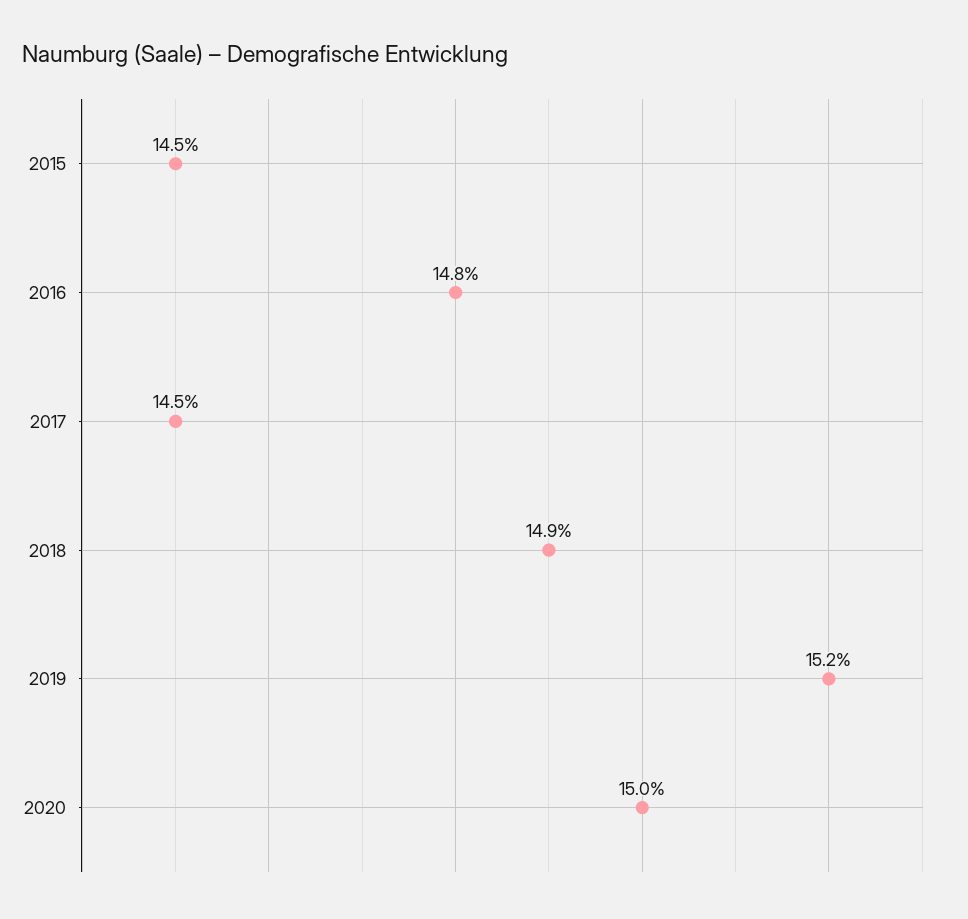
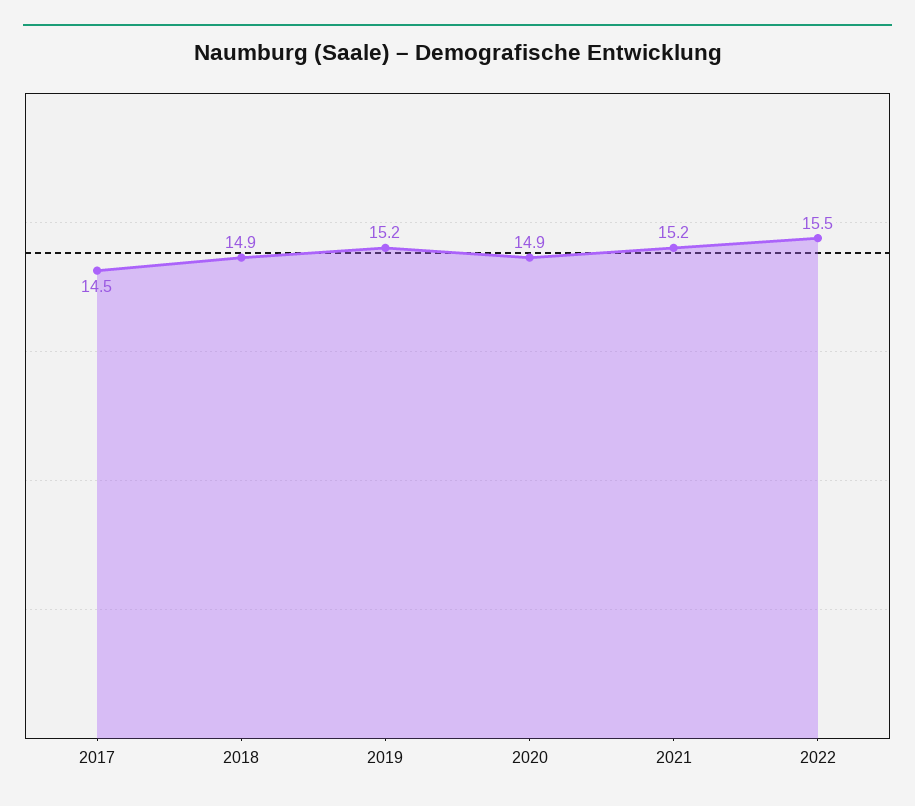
2015: 14.5 -> none
2016: 14.8 -> none
2020: 15 -> 14.9
2021: none -> 15.2
2022: none -> 15.5

